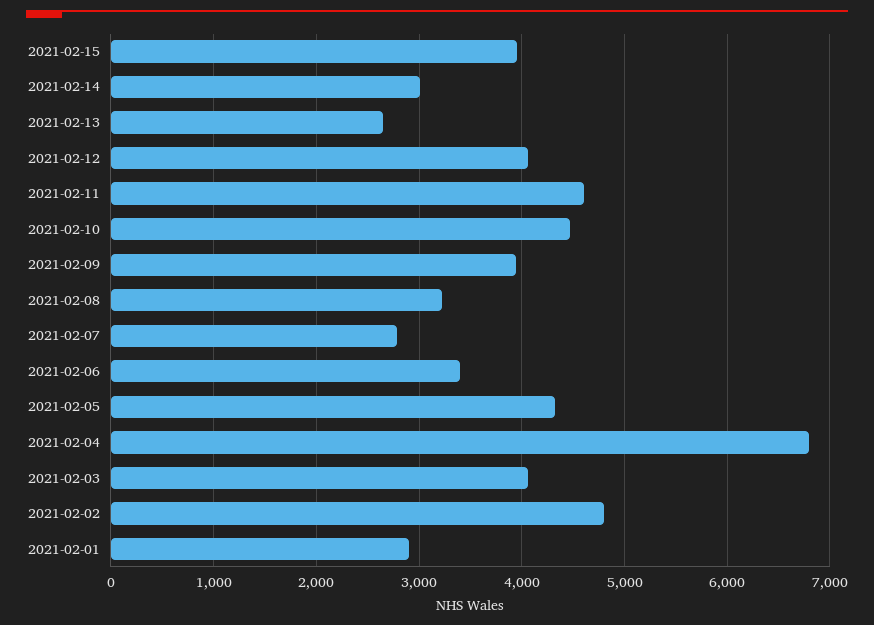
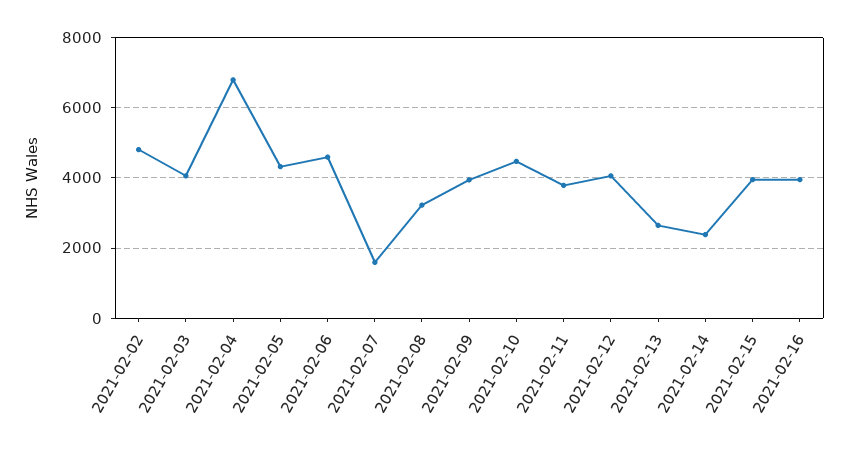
2021-02-14: 3000 -> 2400
2021-02-11: 4600 -> 3800
2021-02-07: 2800 -> 1600
2021-02-06: 3400 -> 4600
2021-02-01: 2900 -> none
2021-02-16: none -> 4000

